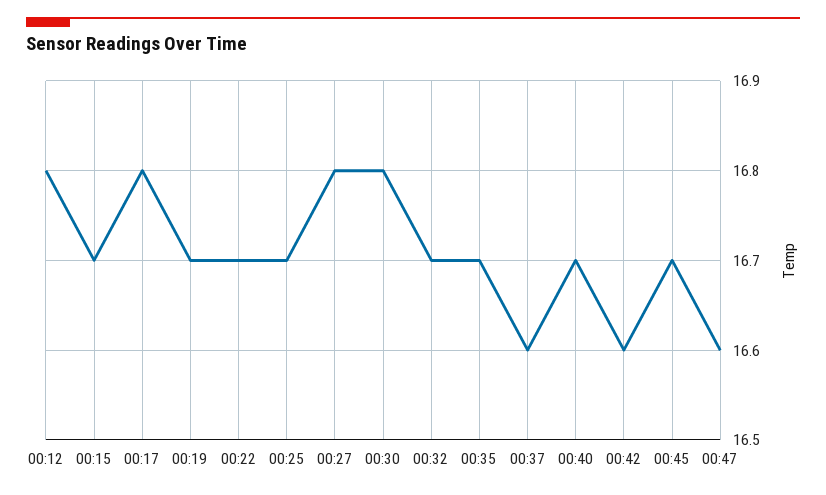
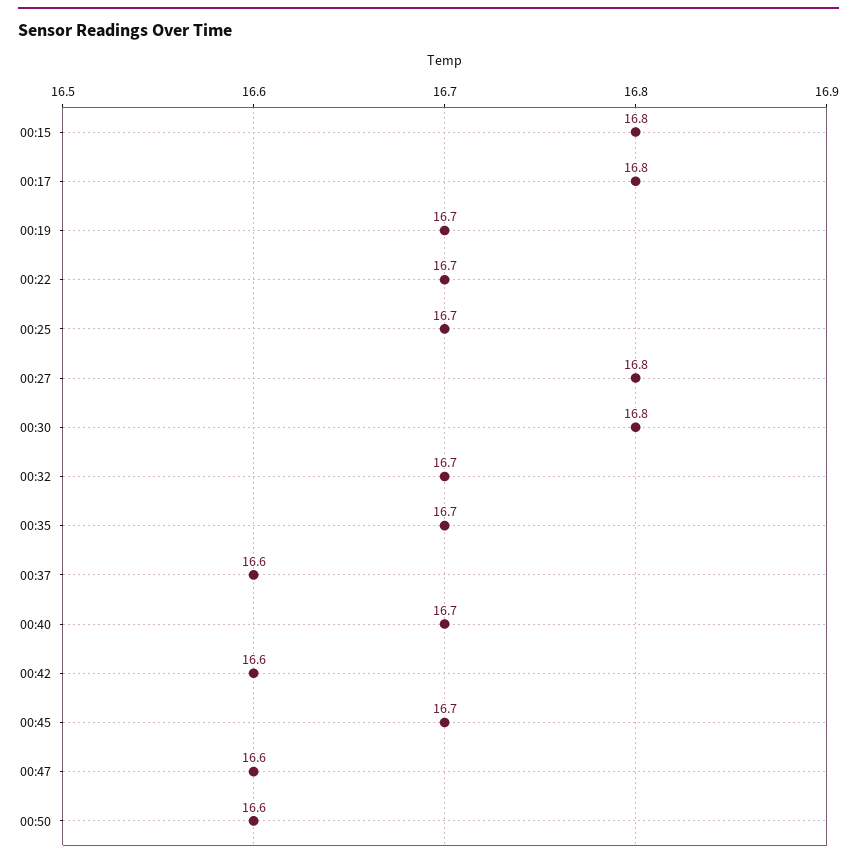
00:12: 16.8 -> none
00:15: 16.7 -> 16.8
00:50: none -> 16.6

